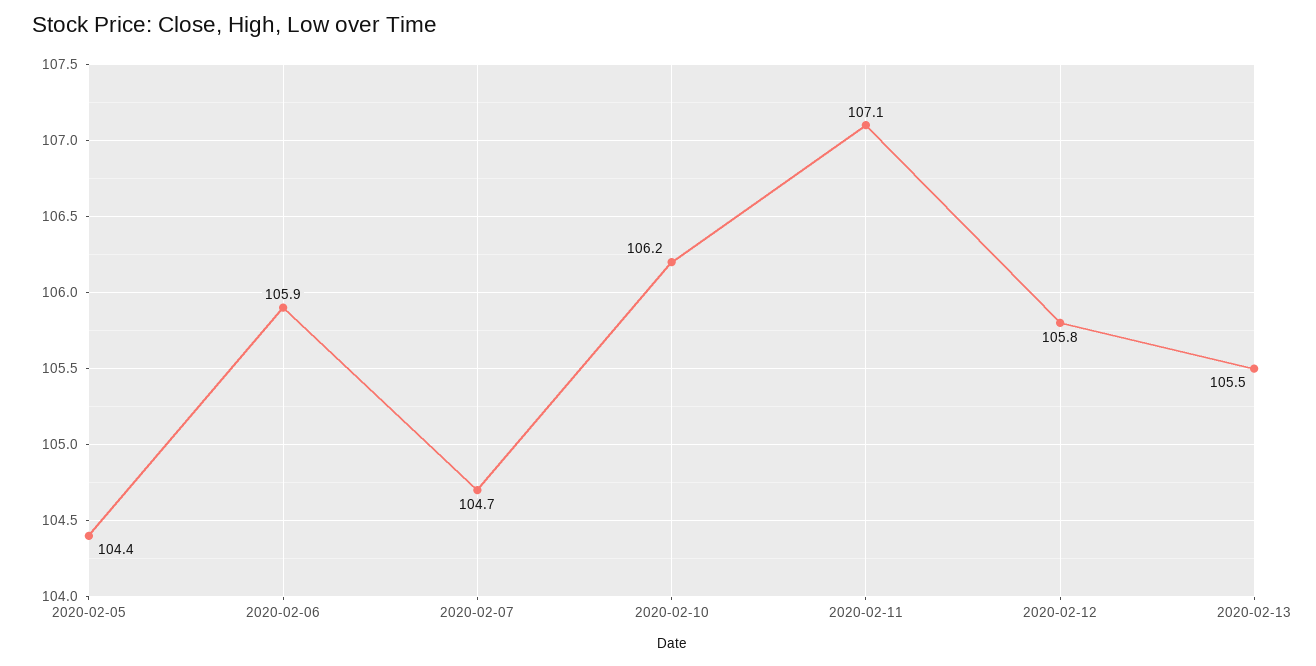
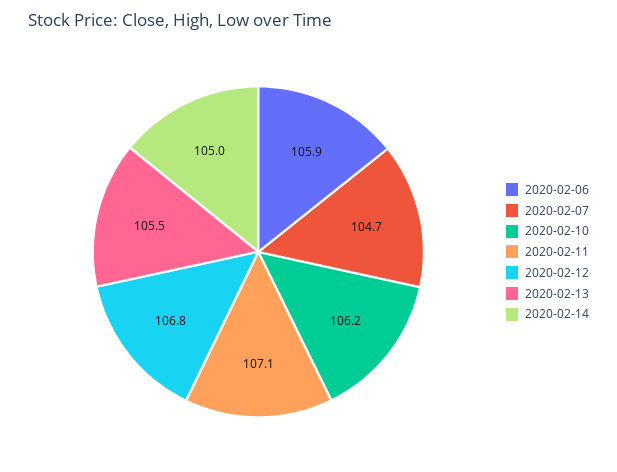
2020-02-05: 104.4 -> none
2020-02-12: 105.8 -> 106.8
2020-02-14: none -> 105

